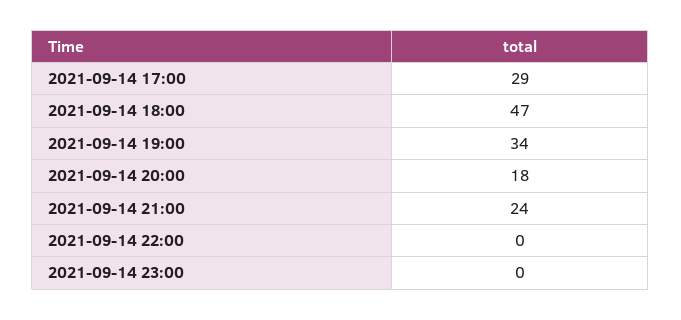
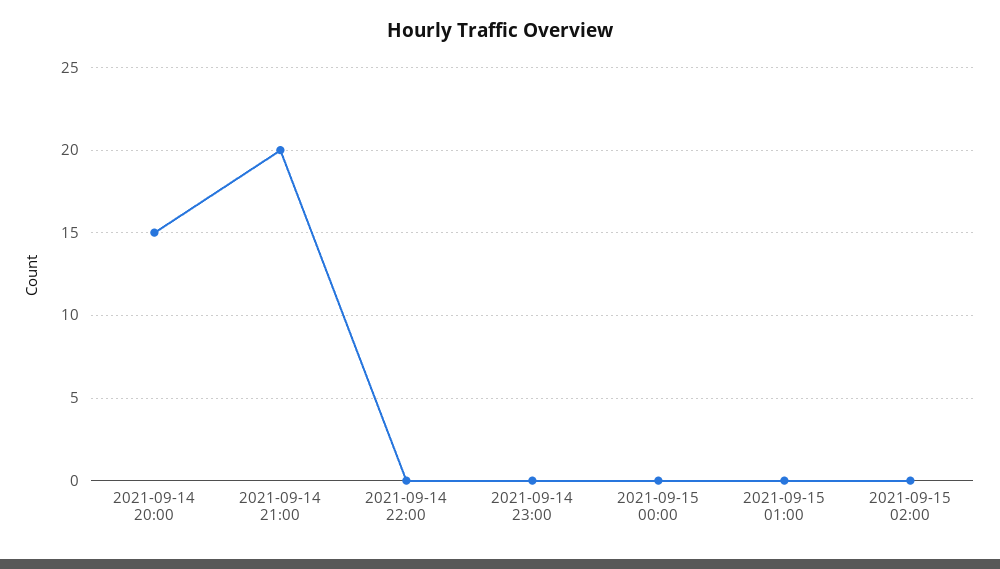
2021-09-14 17:00: 29 -> none
2021-09-14 18:00: 47 -> none
2021-09-14 19:00: 34 -> none
2021-09-14 20:00: 18 -> 15
2021-09-14 21:00: 24 -> 20
2021-09-15 00:00: none -> 0
2021-09-15 01:00: none -> 0
2021-09-15 02:00: none -> 0

